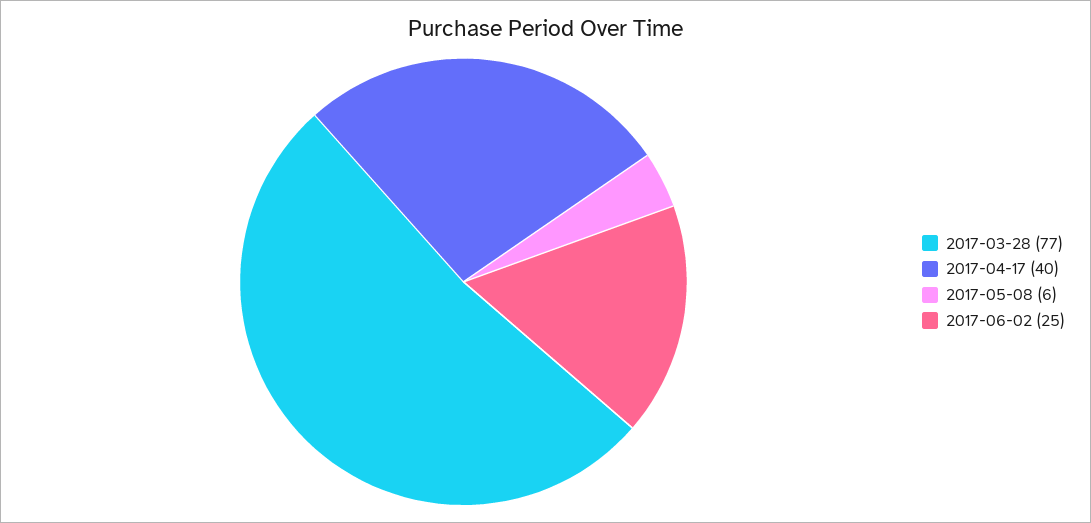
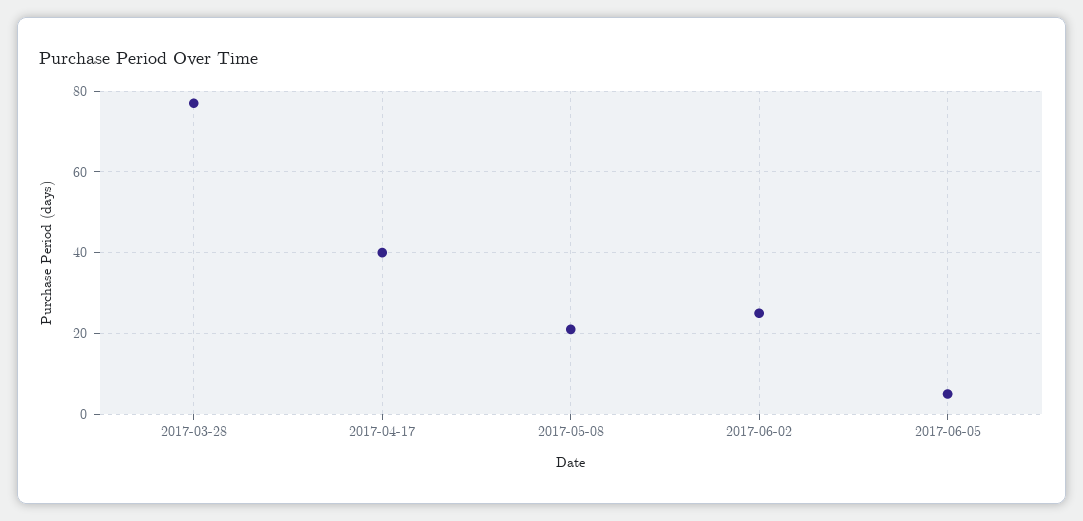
2017-05-08: 6 -> 20
2017-06-05: none -> 5

